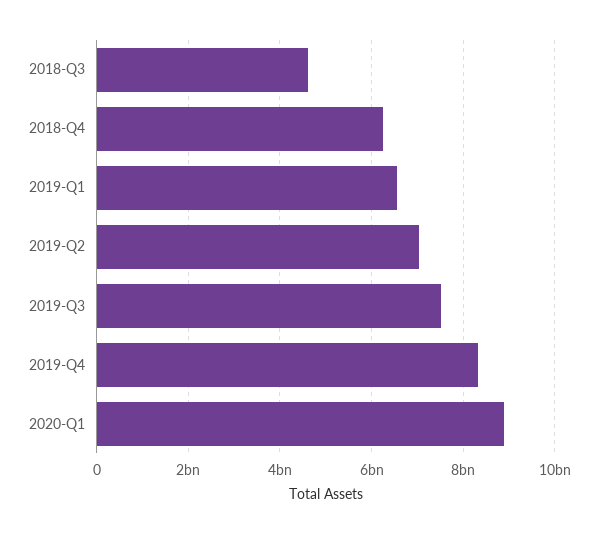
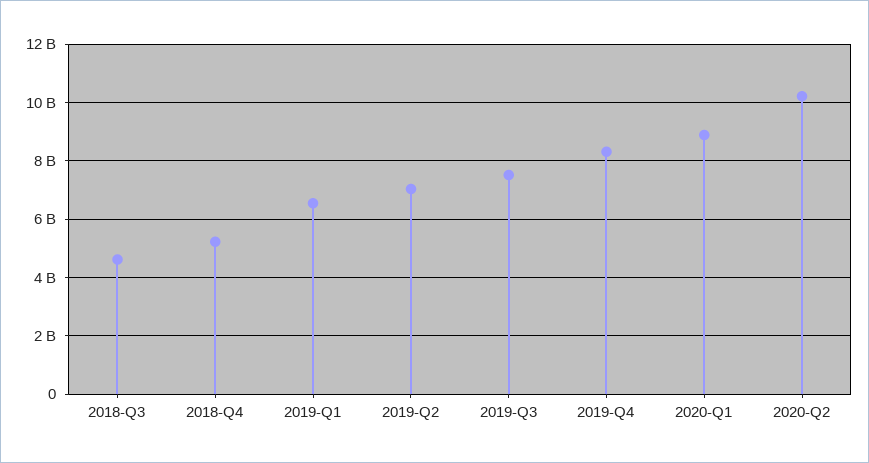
2018-Q4: 6200000000 -> 5250000000
2020-Q2: none -> 10250000000

